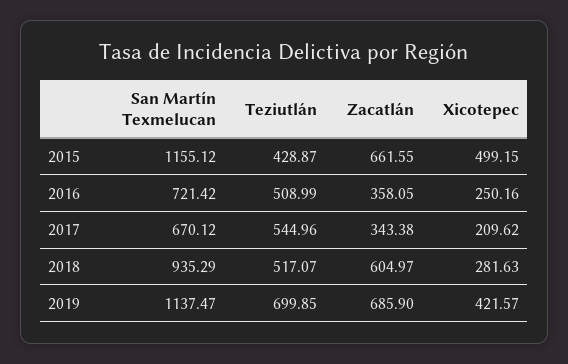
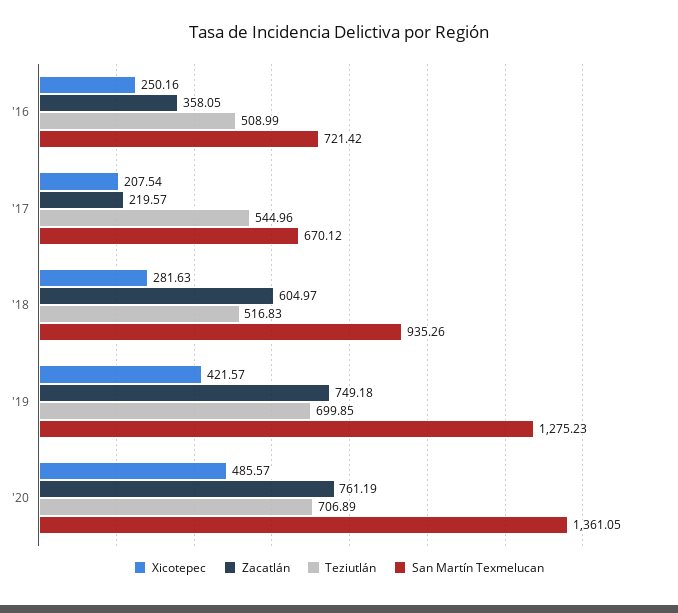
San Martín Texmelucan, 2015: 1155.12 -> none
Teziutlán, 2015: 428.87 -> none
Zacatlán, 2015: 661.55 -> none
Xicotepec, 2015: 499.15 -> none
Zacatlán, 2017: 343.38 -> 219.57
Xicotepec, 2017: 209.62 -> 207.54
San Martín Texmelucan, 2018: 935.29 -> 935.26
Teziutlán, 2018: 517.07 -> 516.83
San Martín Texmelucan, 2019: 1137.47 -> 1275.23
Zacatlán, 2019: 685.9 -> 749.18
Xicotepec, '20: none -> 485.57
Zacatlán, '20: none -> 761.19
Teziutlán, '20: none -> 706.89
San Martín Texmelucan, '20: none -> 1361.05

